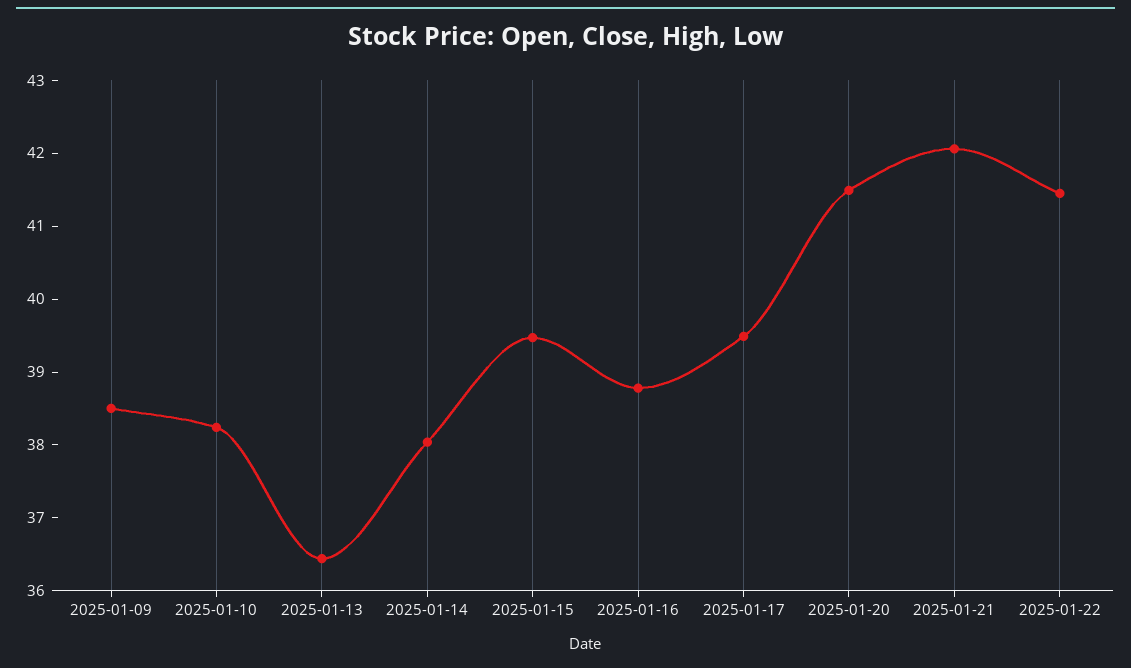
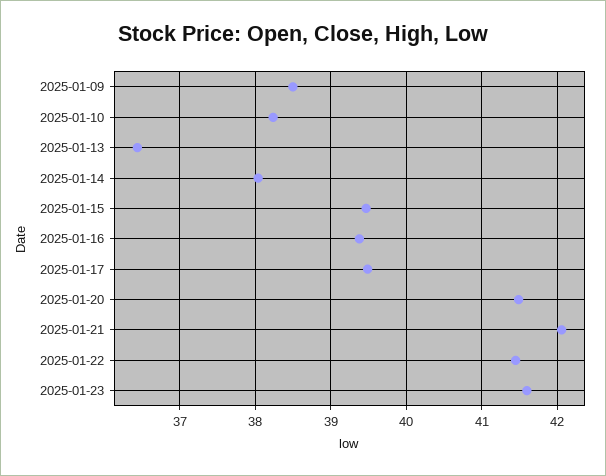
2025-01-16: 38.8 -> 39.4
2025-01-23: none -> 41.6

